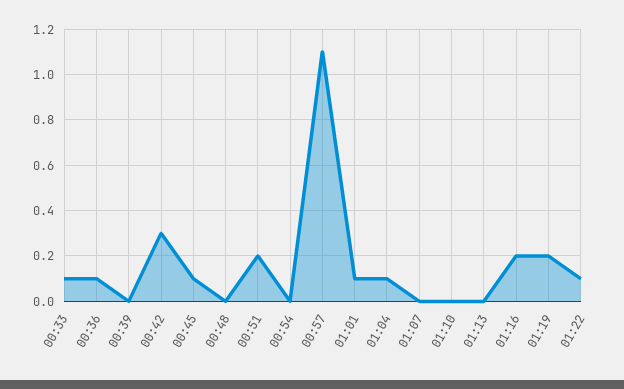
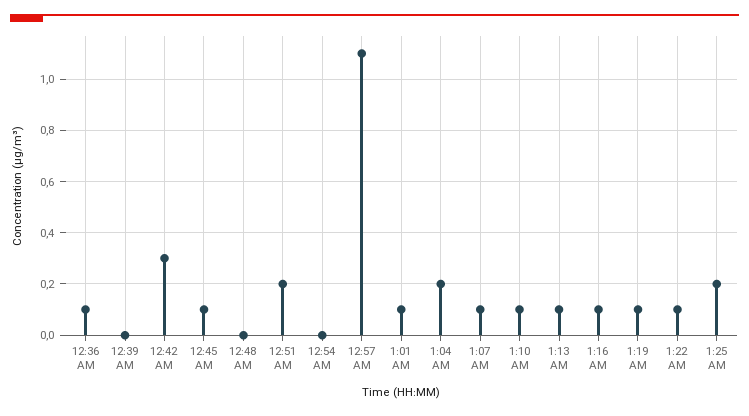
00:33: 0.1 -> none
01:04: 0.1 -> 0.2
01:07: 0 -> 0.1
01:10: 0 -> 0.1
01:13: 0 -> 0.1
01:16: 0.2 -> 0.1
01:19: 0.2 -> 0.1
1:25 AM: none -> 0.2

